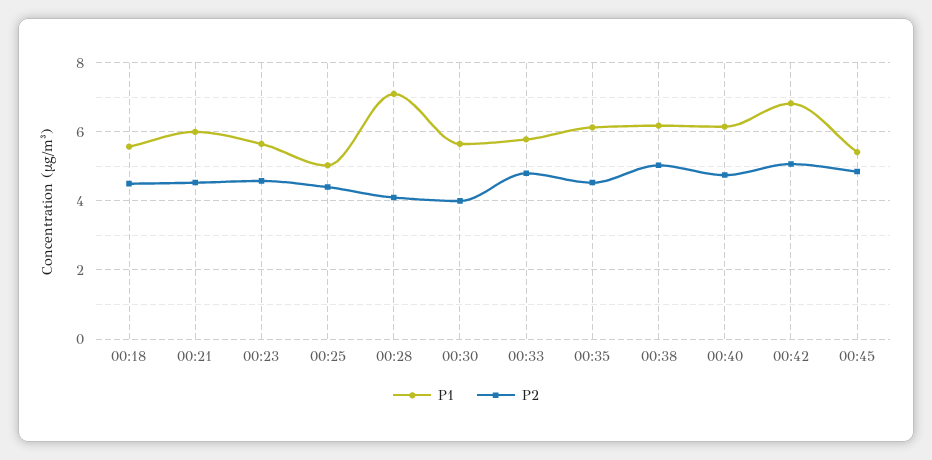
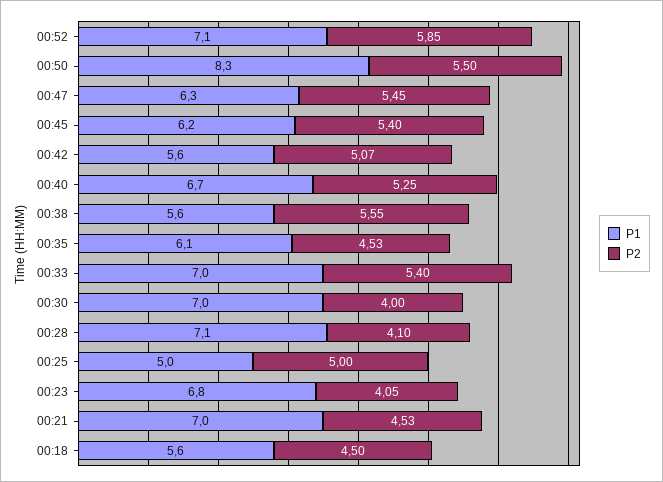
P1, 00:21: 6 -> 7
P1, 00:23: 5.6 -> 6.8
P2, 00:23: 4.6 -> 4.05
P2, 00:25: 4.4 -> 5
P1, 00:30: 5.6 -> 7
P1, 00:33: 5.8 -> 7
P2, 00:33: 4.8 -> 5.4
P1, 00:38: 6.2 -> 5.6
P2, 00:38: 5 -> 5.55
P1, 00:40: 6.2 -> 6.7
P2, 00:40: 4.8 -> 5.25
P1, 00:42: 6.8 -> 5.6
P1, 00:45: 5.4 -> 6.2
P2, 00:45: 4.8 -> 5.4
P1, 00:52: none -> 7.1
P2, 00:52: none -> 5.85
P1, 00:50: none -> 8.3
P2, 00:50: none -> 5.5
P1, 00:47: none -> 6.3
P2, 00:47: none -> 5.45

